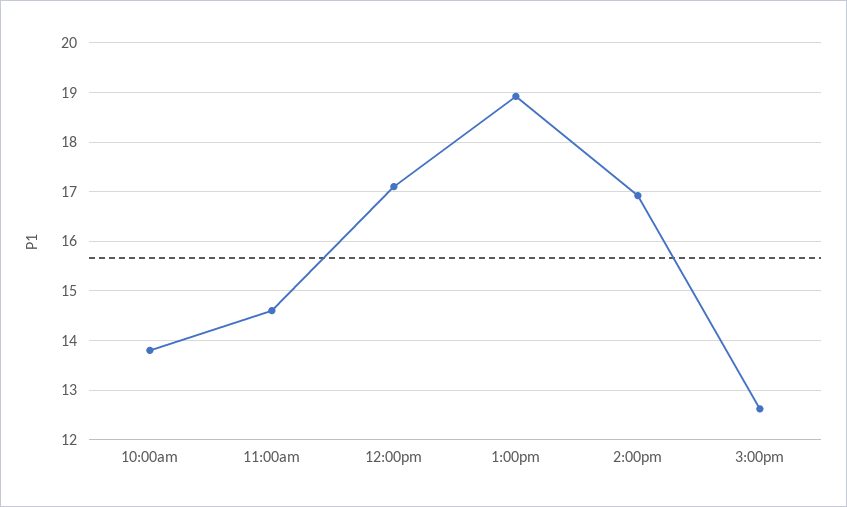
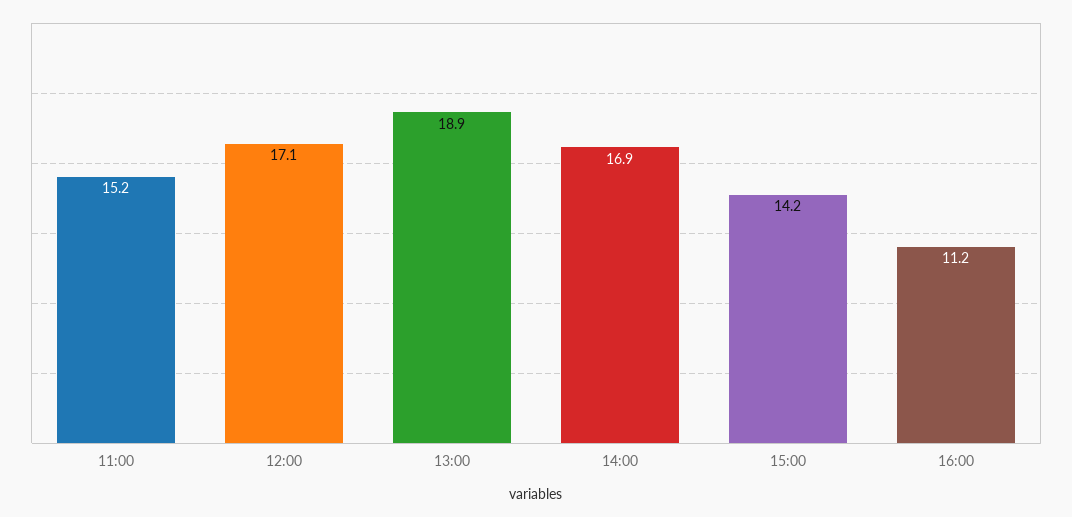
10:00am: 13.8 -> none
11:00am: 14.6 -> 15.2
3:00pm: 12.6 -> 14.2
16:00: none -> 11.2

